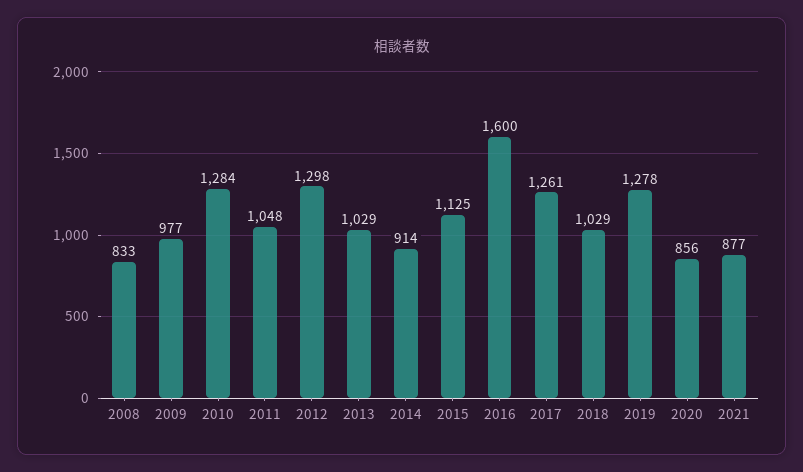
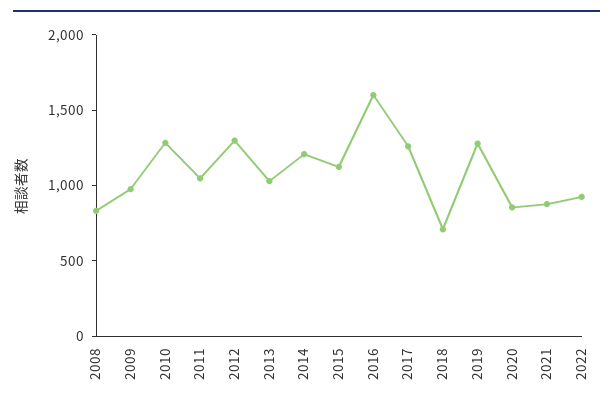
2014: 914 -> 1200
2018: 1029 -> 700
2022: none -> 900

